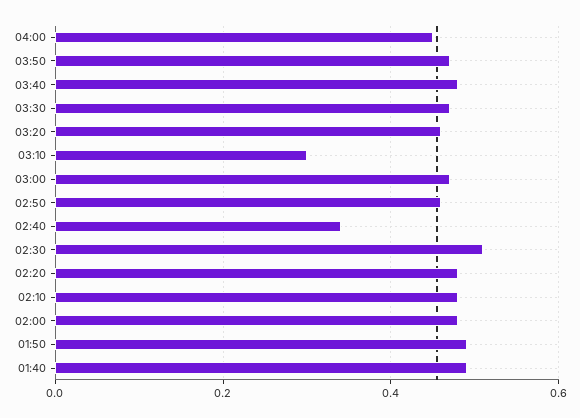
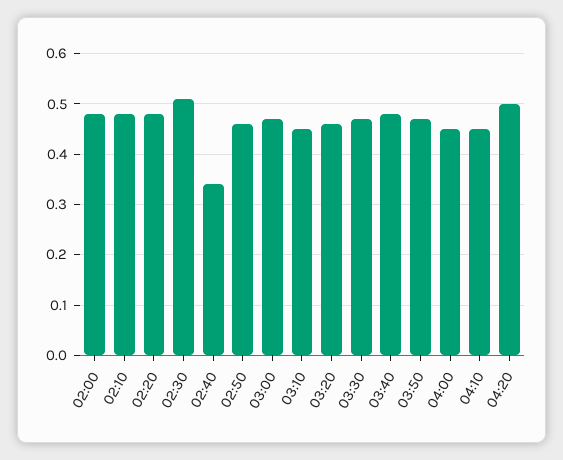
03:10: 0.3 -> 0.45
01:50: 0.5 -> none
01:40: 0.5 -> none
04:10: none -> 0.45
04:20: none -> 0.5

